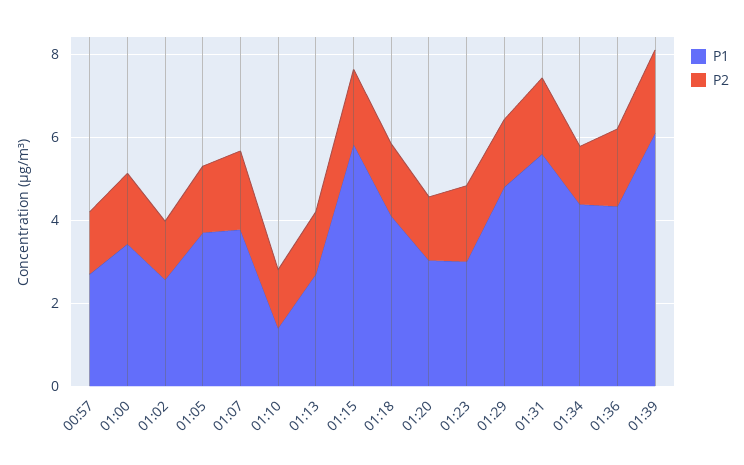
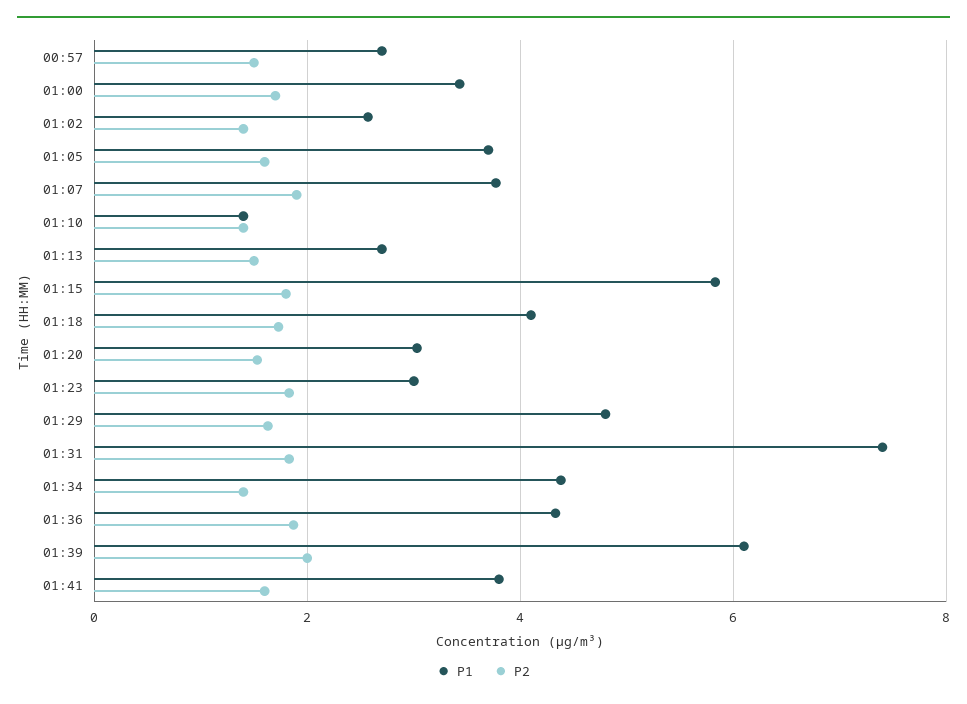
P1, 01:31: 5.5 -> 7.4
P1, 01:41: none -> 3.8
P2, 01:41: none -> 1.6

